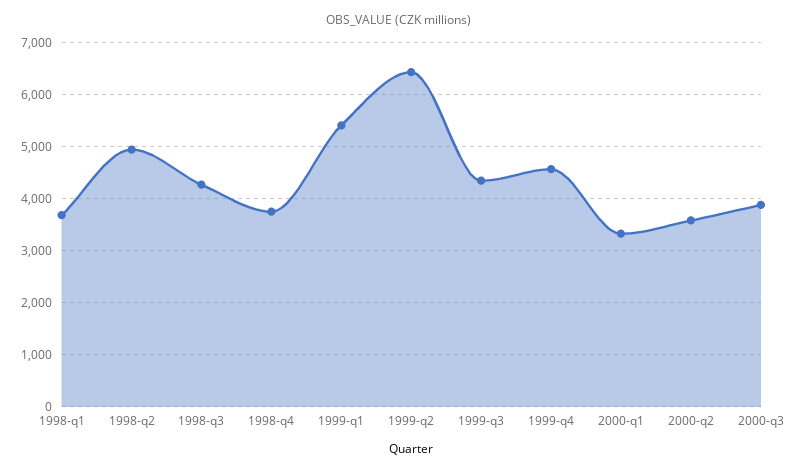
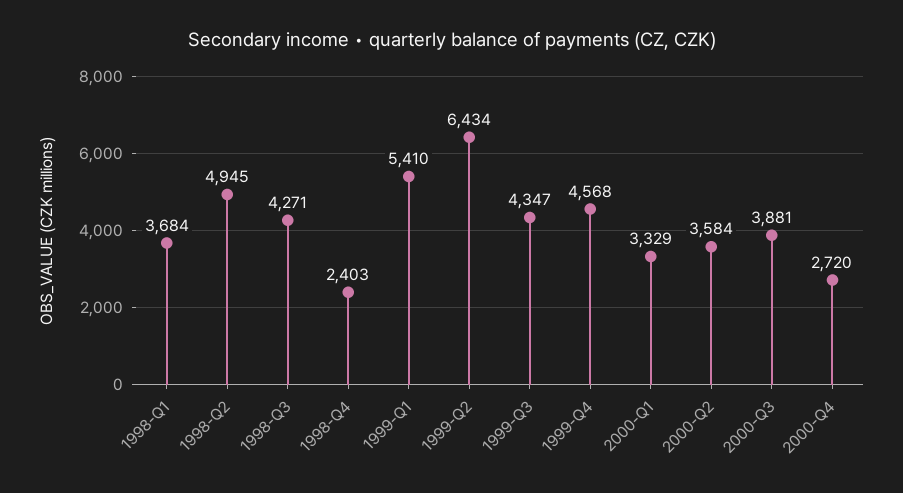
1998-q4: 3800 -> 2403
2000-Q4: none -> 2720

